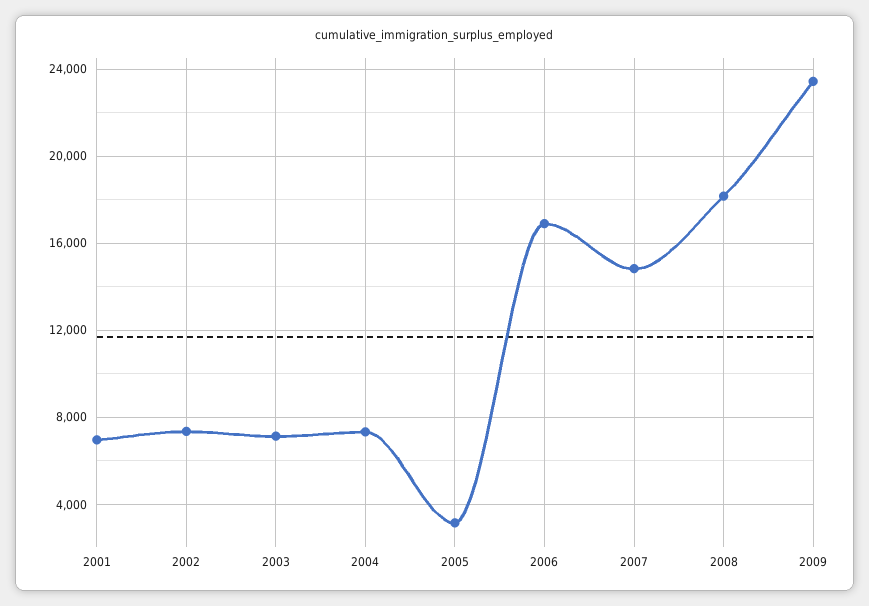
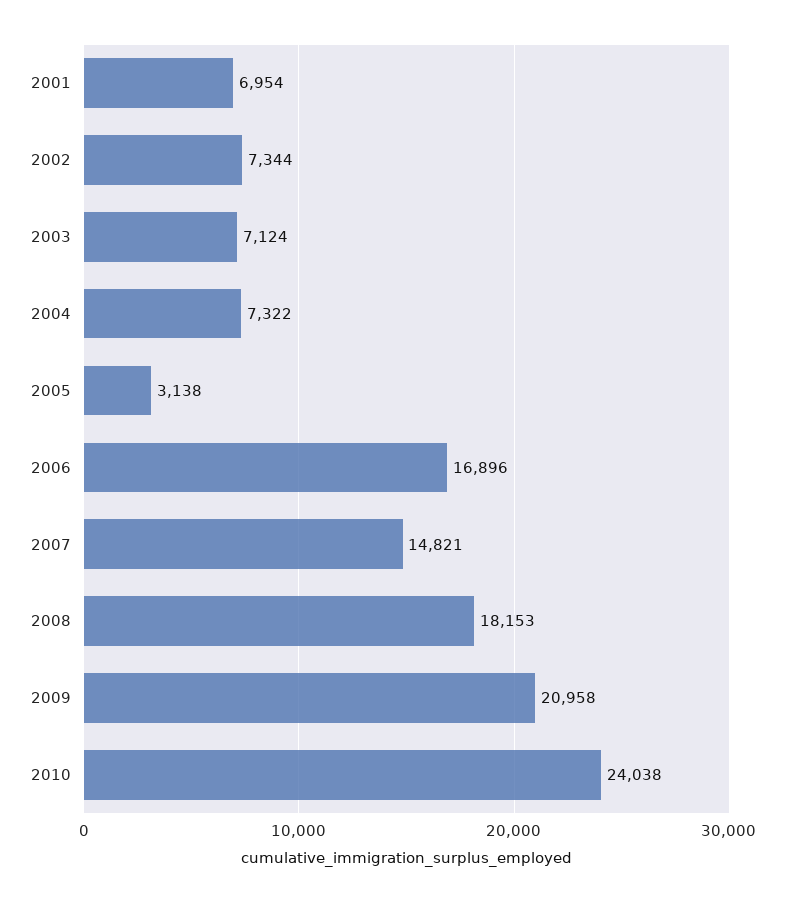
2009: 23500 -> 20958
2010: none -> 24038

